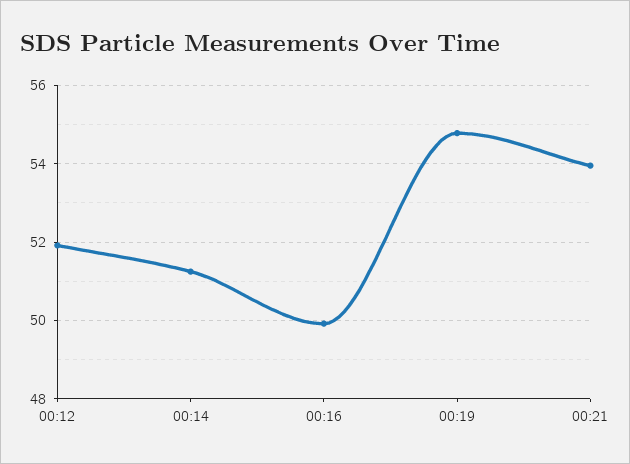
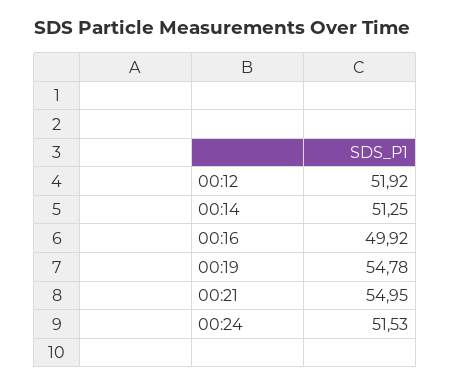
00:21: 54 -> 54.95
00:24: none -> 51.53

